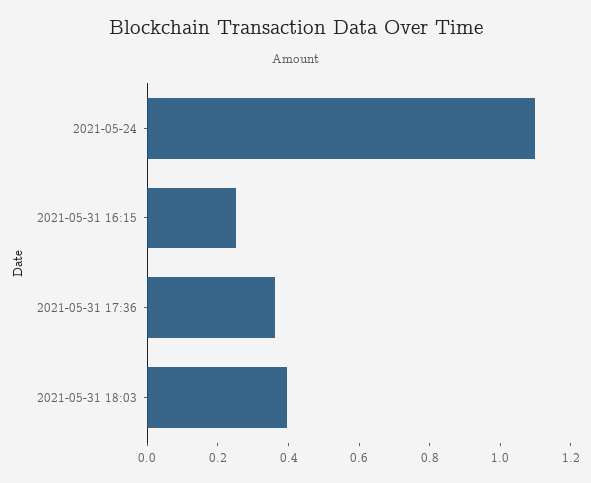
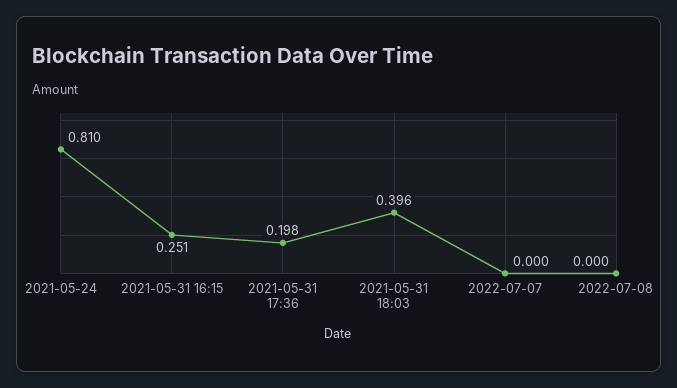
2021-05-24: 1.1 -> 0.81
2021-05-31 17:36: 0.35 -> 0.198
2022-07-07: none -> 0
2022-07-08: none -> 0

